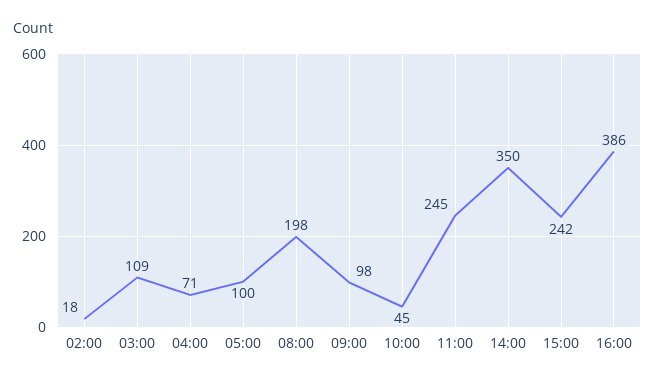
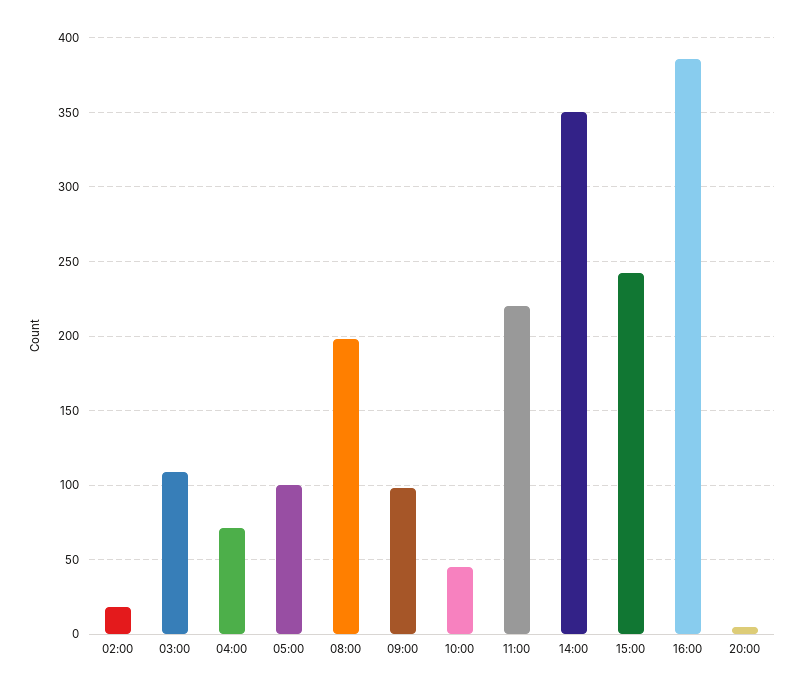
11:00: 245 -> 220
20:00: none -> 5

